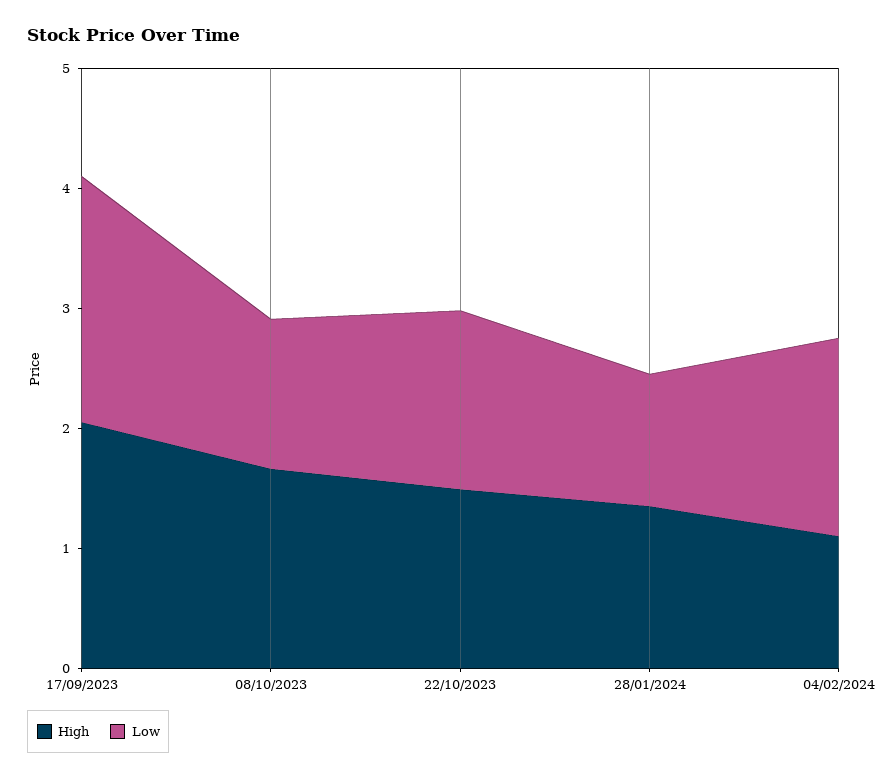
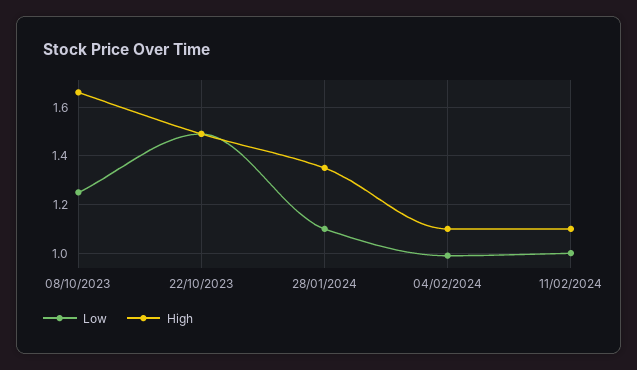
High, 17/09/2023: 2 -> none
Low, 17/09/2023: 2 -> none
Low, 04/02/2024: 1.6 -> 1
Low, 11/02/2024: none -> 1
High, 11/02/2024: none -> 1.1

